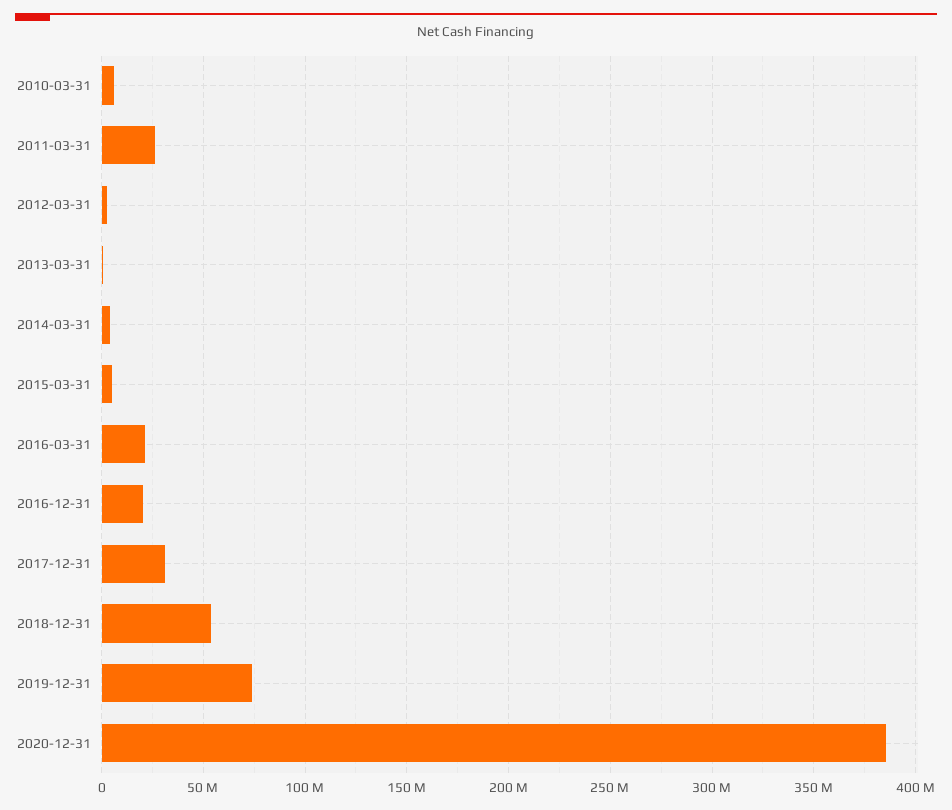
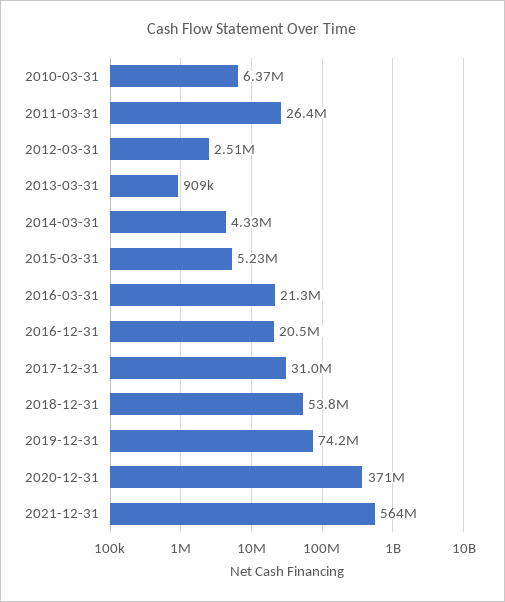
2020-12-31: 385000000 -> 371000000
2021-12-31: none -> 564000000

